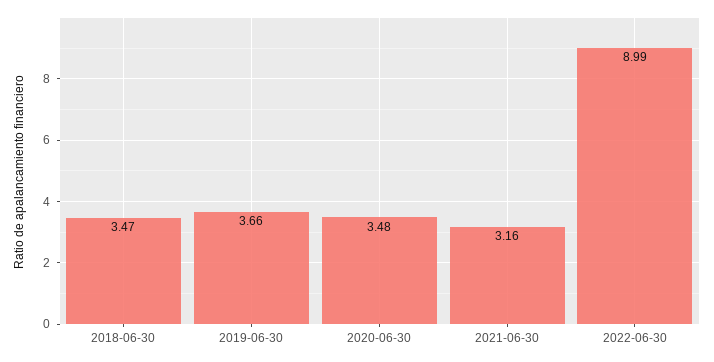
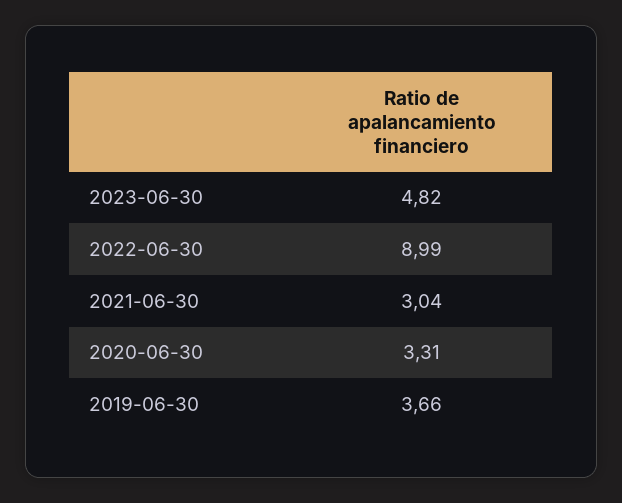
2018-06-30: 3.47 -> none
2020-06-30: 3.48 -> 3.31
2021-06-30: 3.16 -> 3.04
2023-06-30: none -> 4.82

